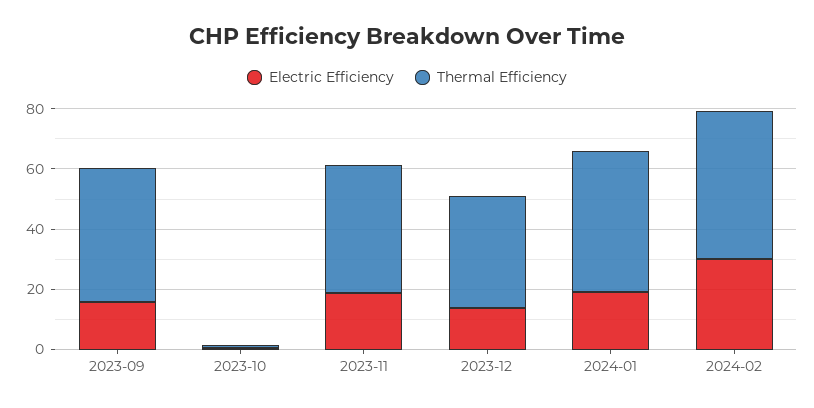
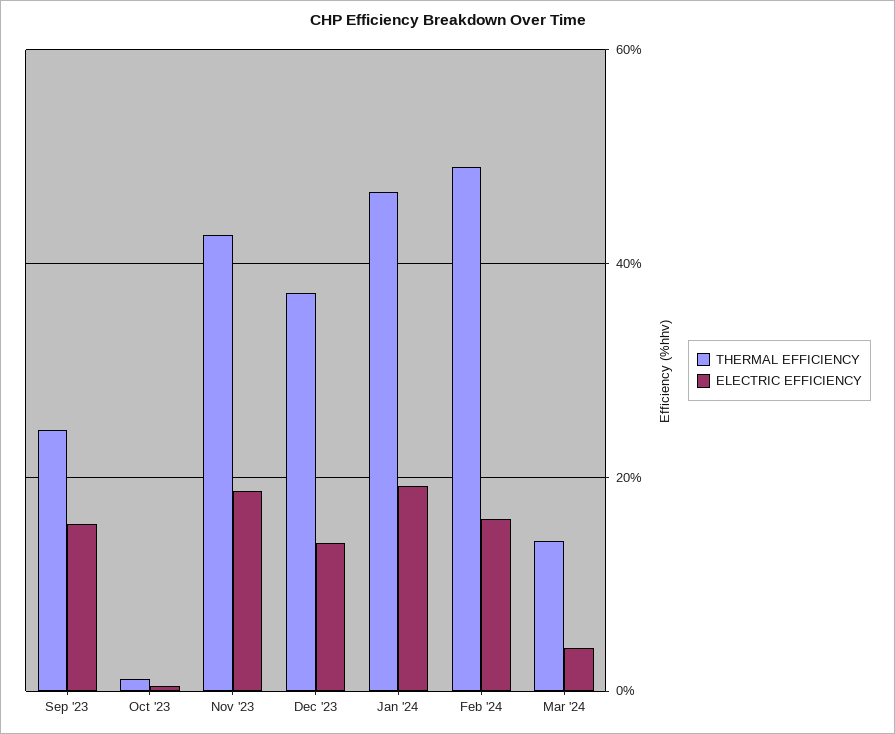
Thermal Efficiency, 2023-09: 45 -> 24
Electric Efficiency, 2024-02: 30 -> 16
Thermal Efficiency, Mar '24: none -> 14
Electric Efficiency, Mar '24: none -> 4

